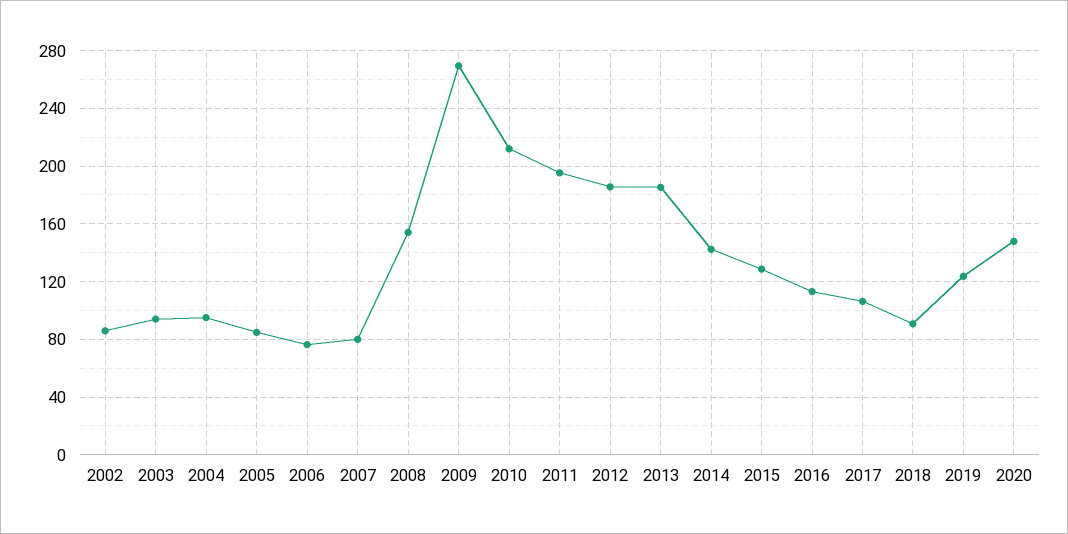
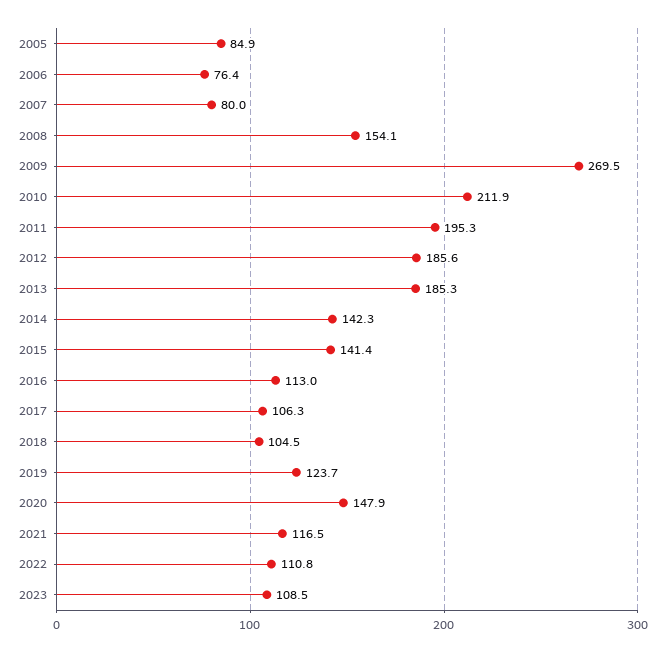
2002: 85 -> none
2003: 95 -> none
2004: 95 -> none
2015: 130 -> 141.4
2018: 90 -> 104.5
2021: none -> 116.5
2022: none -> 110.8
2023: none -> 108.5

